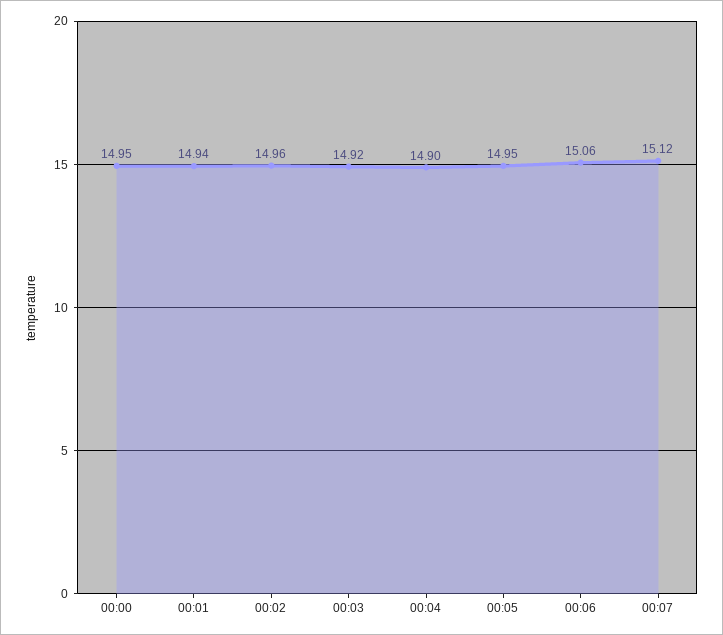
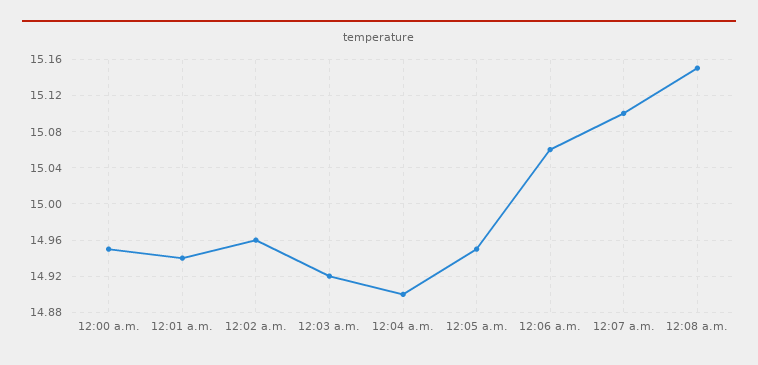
00:07: 15.12 -> 15.1
12:08 a.m.: none -> 15.15

